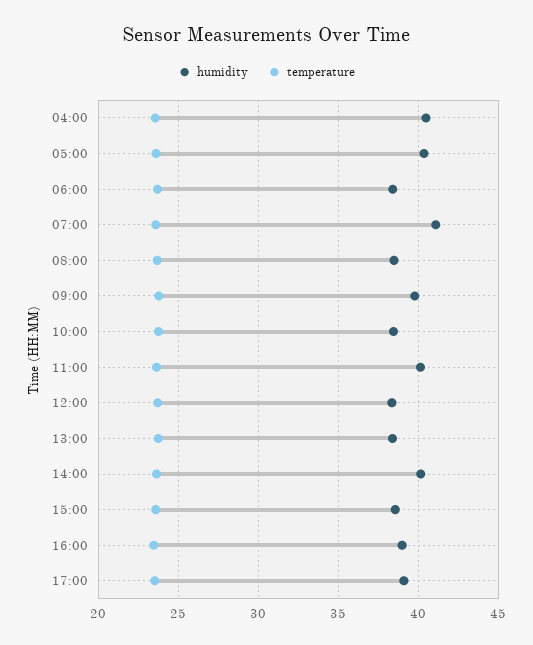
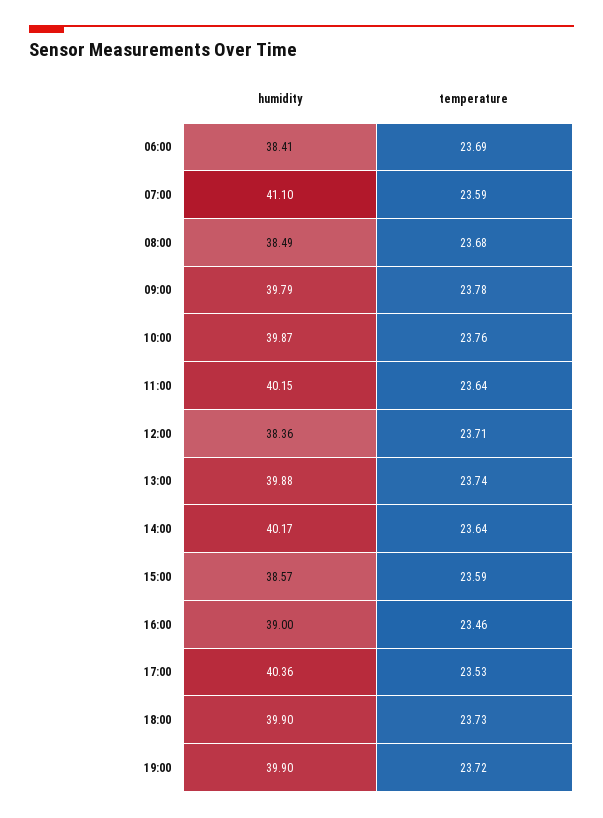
humidity, 04:00: 40.5 -> none
temperature, 04:00: 23.5 -> none
humidity, 05:00: 40.5 -> none
temperature, 05:00: 23.5 -> none
humidity, 10:00: 38.5 -> 39.87
humidity, 13:00: 38.5 -> 39.88
humidity, 17:00: 39 -> 40.36
humidity, 18:00: none -> 39.9
temperature, 18:00: none -> 23.73
humidity, 19:00: none -> 39.9
temperature, 19:00: none -> 23.72

